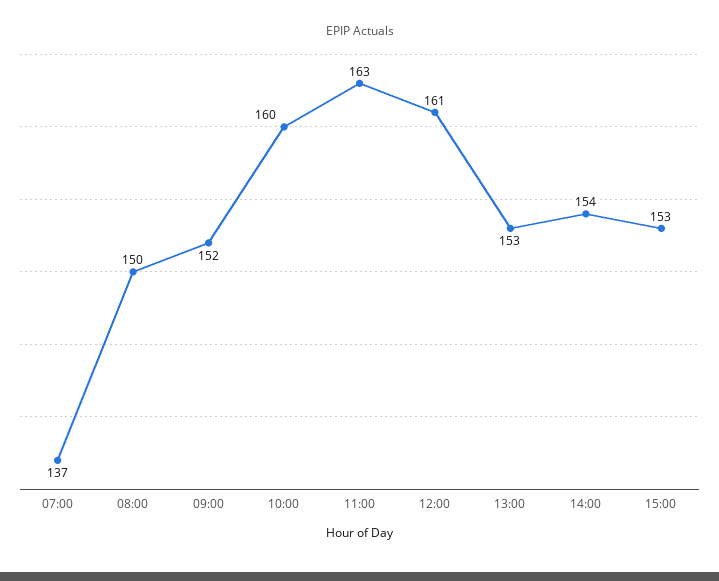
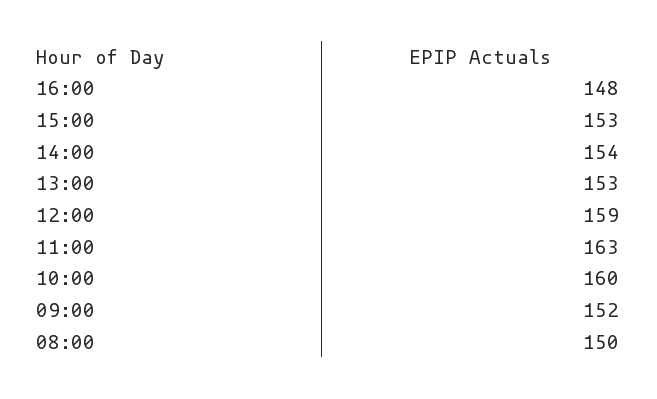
07:00: 137 -> none
12:00: 161 -> 159
16:00: none -> 148

